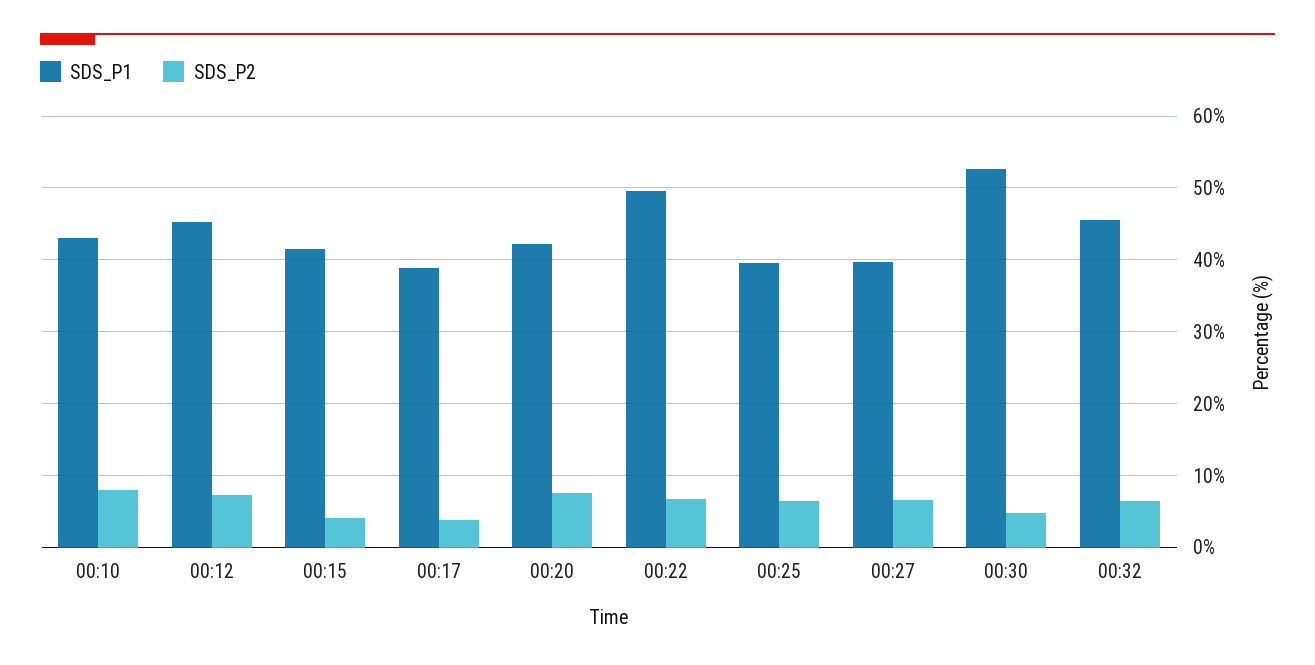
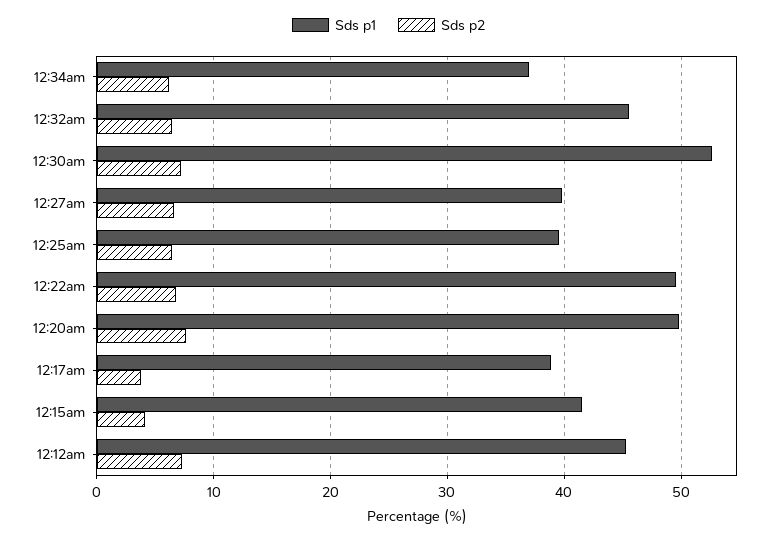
SDS_P1, 00:10: 43 -> none
SDS_P2, 00:10: 8 -> none
SDS_P1, 00:20: 42 -> 50
SDS_P2, 00:30: 5 -> 7
SDS_P1, 12:34am: none -> 37
SDS_P2, 12:34am: none -> 6

